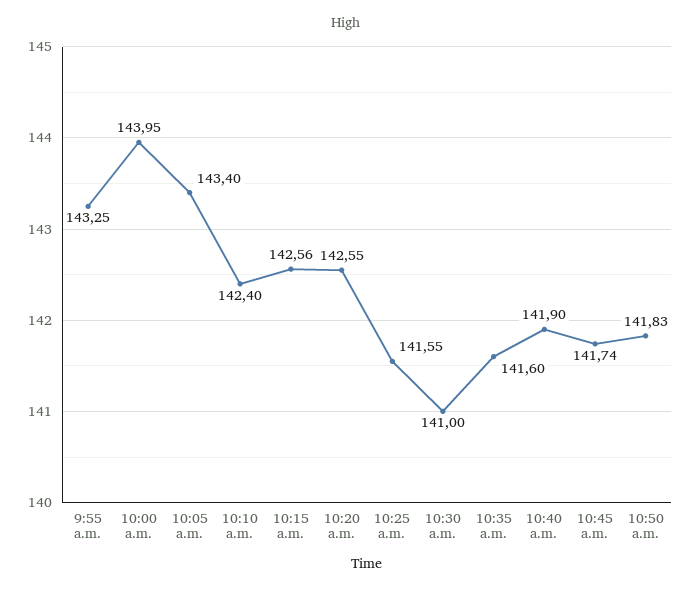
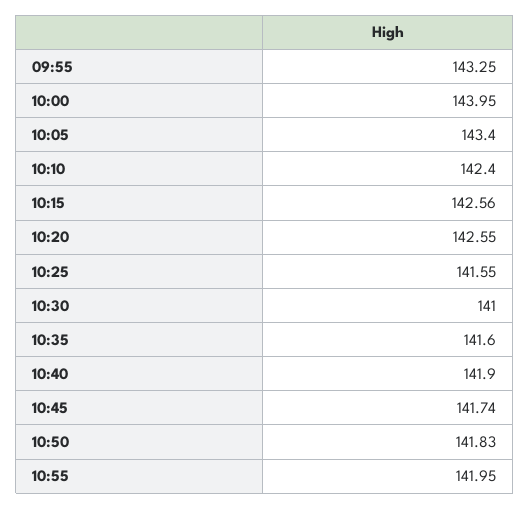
10:55: none -> 141.95

